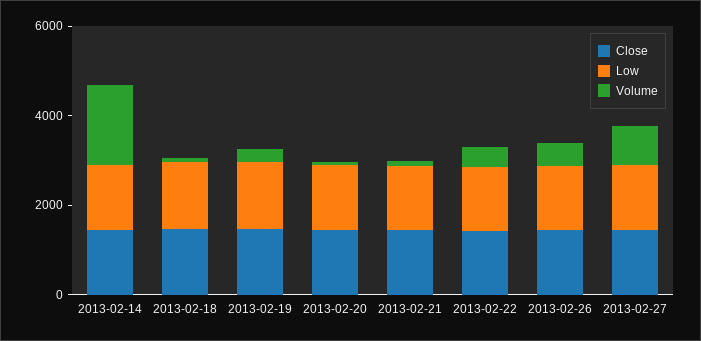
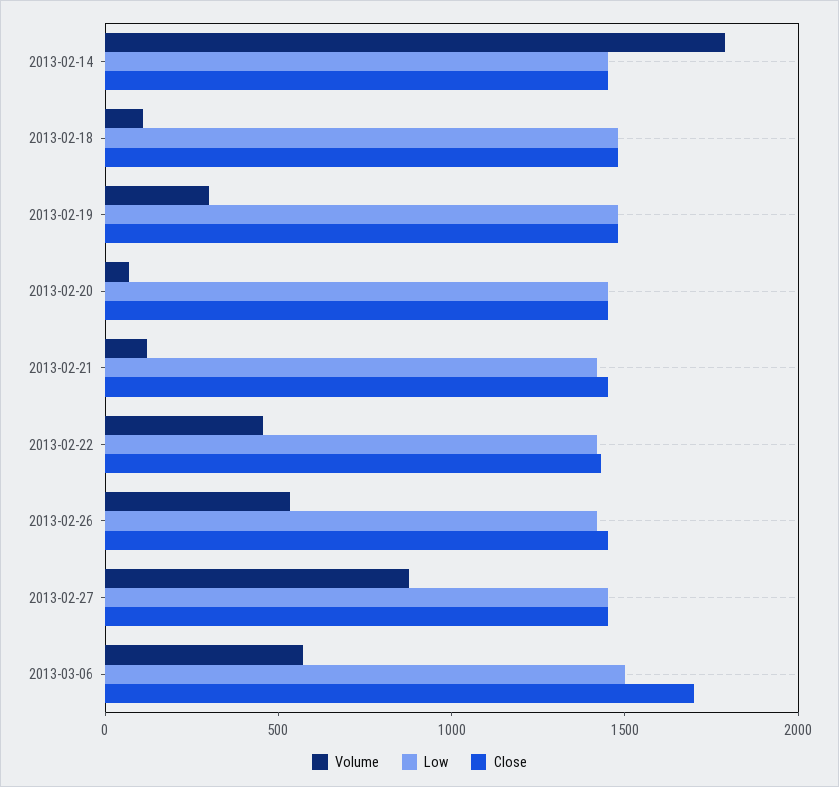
Volume, 2013-03-06: none -> 600
Low, 2013-03-06: none -> 1500
Close, 2013-03-06: none -> 1700

